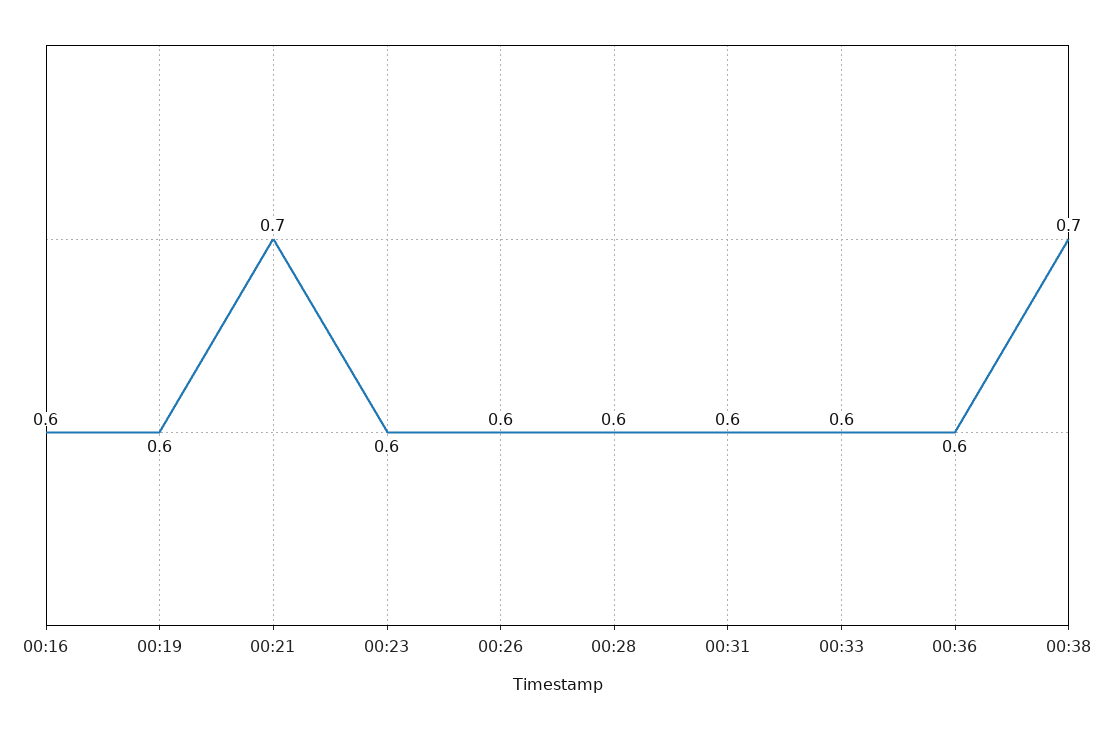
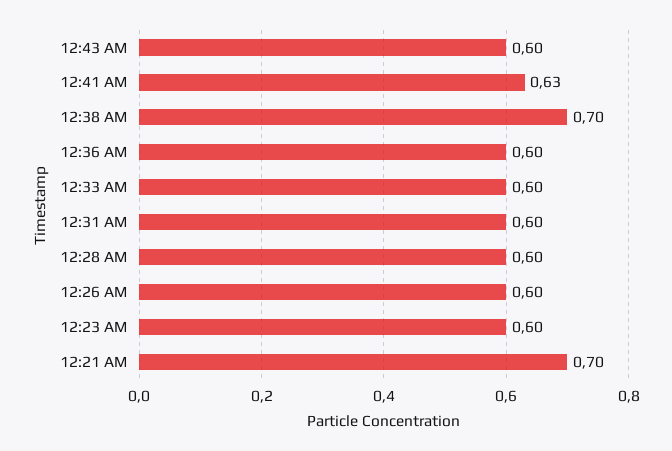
00:16: 0.6 -> none
00:19: 0.6 -> none
12:43 AM: none -> 0.6
12:41 AM: none -> 0.63

